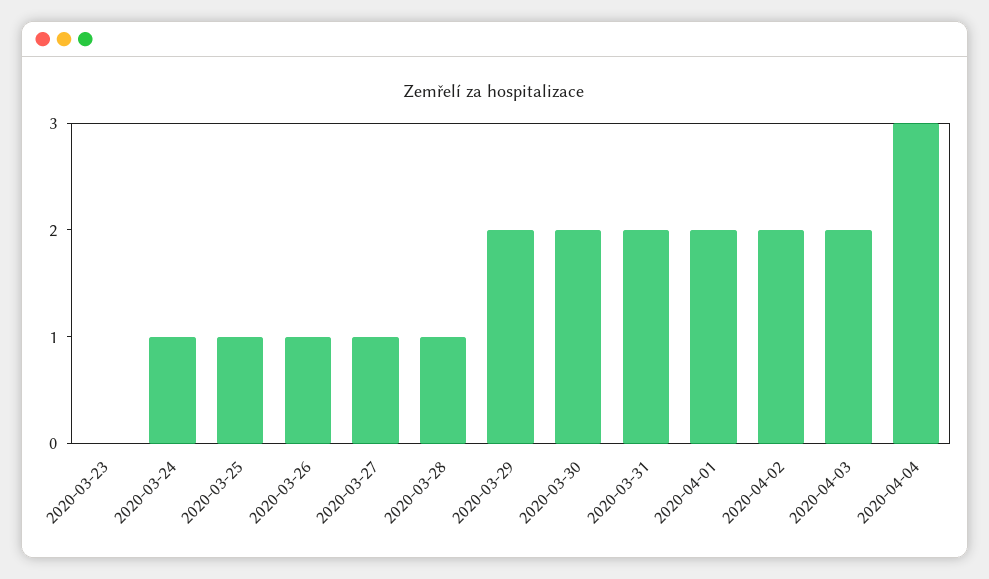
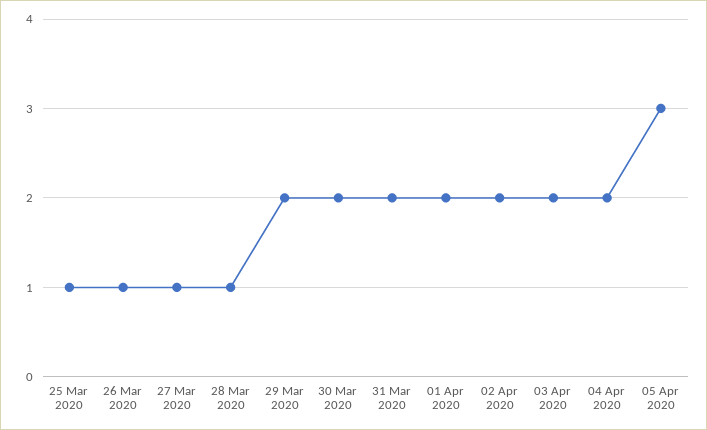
2020-03-23: 0 -> none
2020-03-24: 1 -> none
2020-04-04: 3 -> 2
05 Apr 2020: none -> 3

